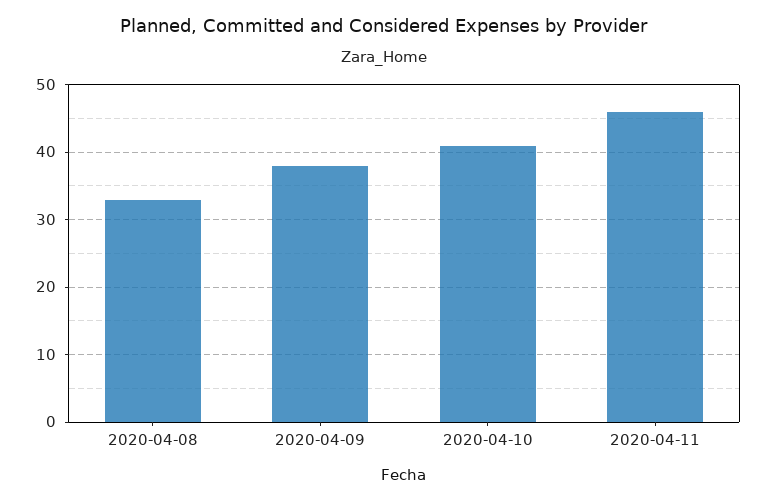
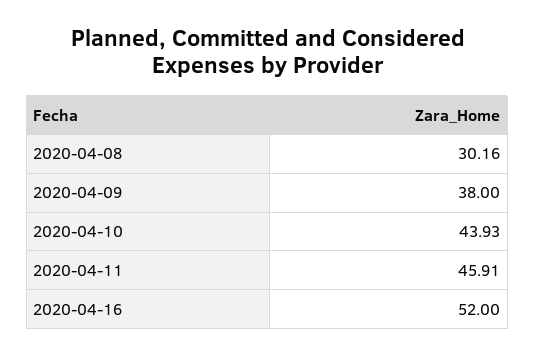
2020-04-08: 33 -> 30.16
2020-04-10: 41 -> 43.93
2020-04-16: none -> 52

